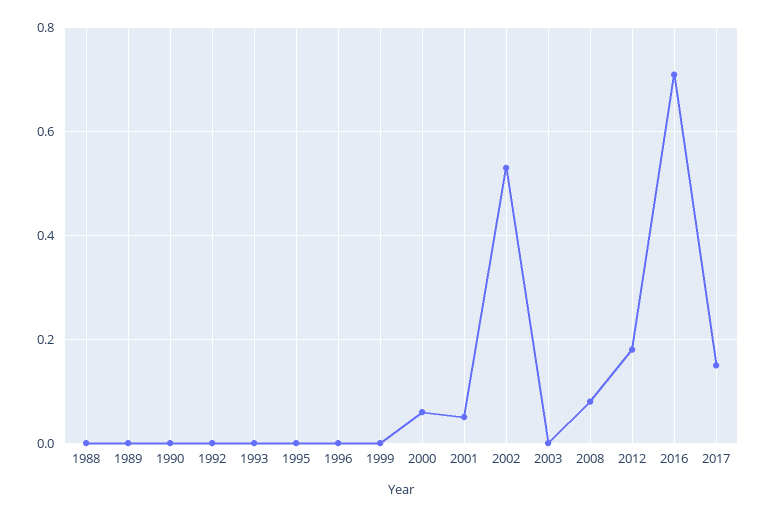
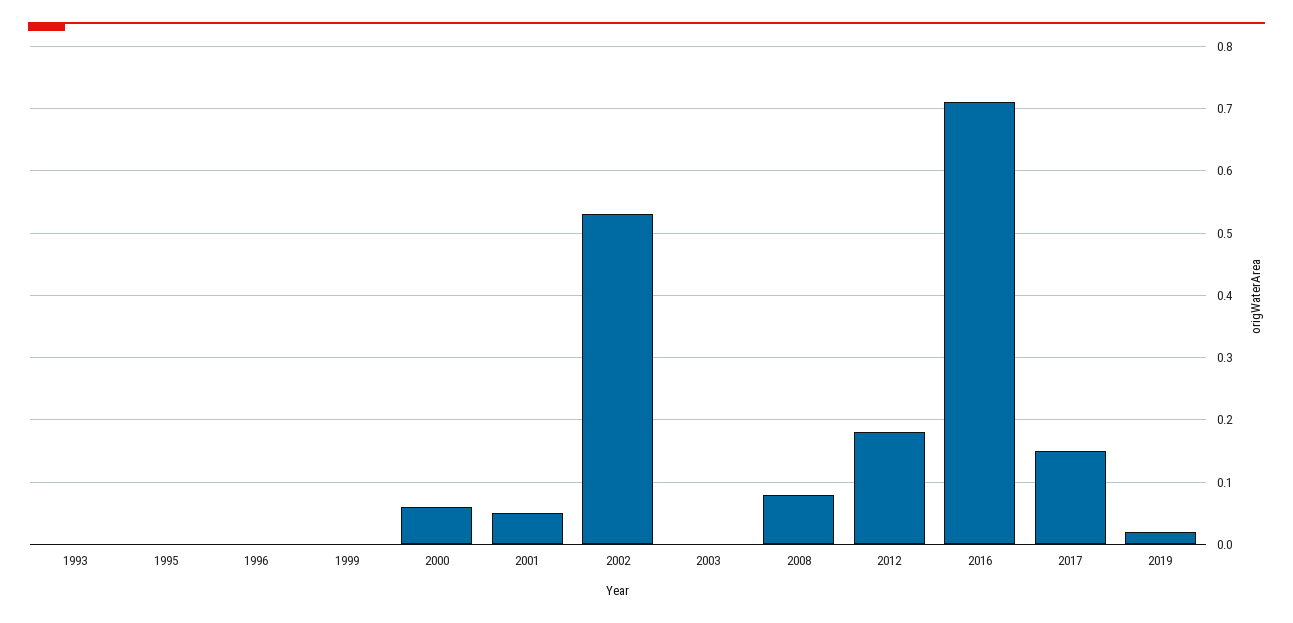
1988: 0 -> none
1989: 0 -> none
1990: 0 -> none
1992: 0 -> none
2019: none -> 0.02

